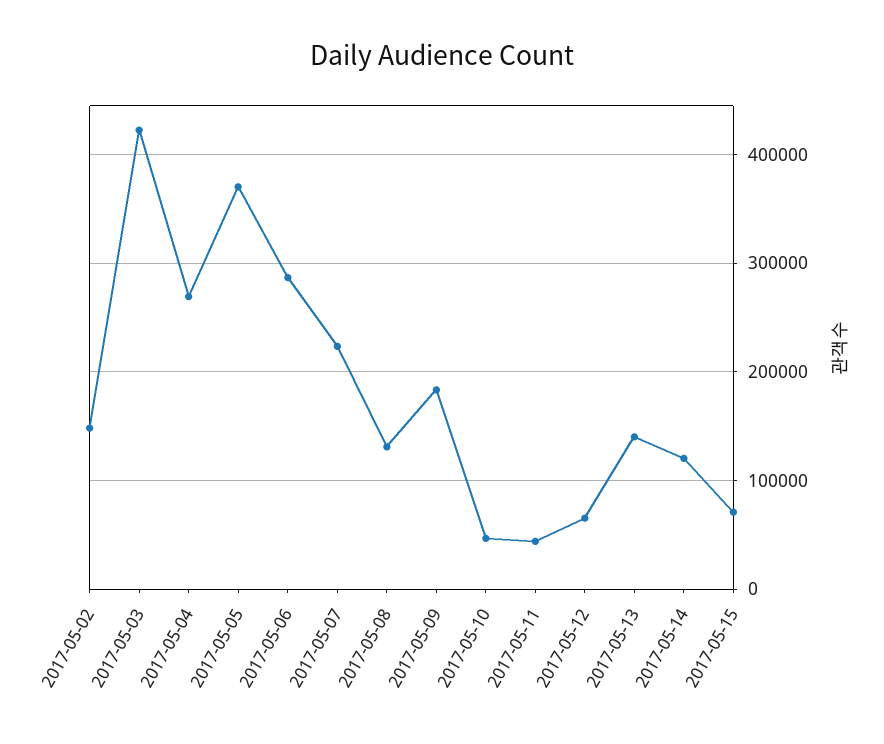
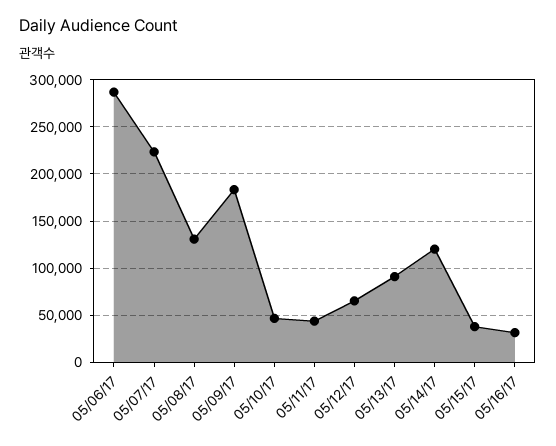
2017-05-02: 150000 -> none
2017-05-03: 420000 -> none
2017-05-04: 270000 -> none
2017-05-05: 370000 -> none
2017-05-13: 140000 -> 90000
2017-05-15: 70000 -> 40000
05/16/17: none -> 30000

